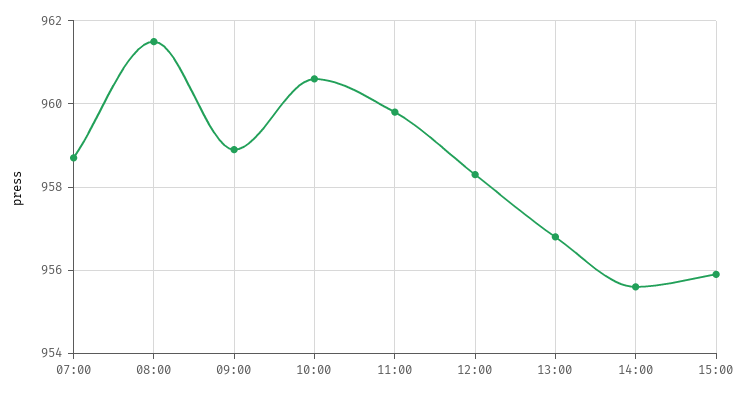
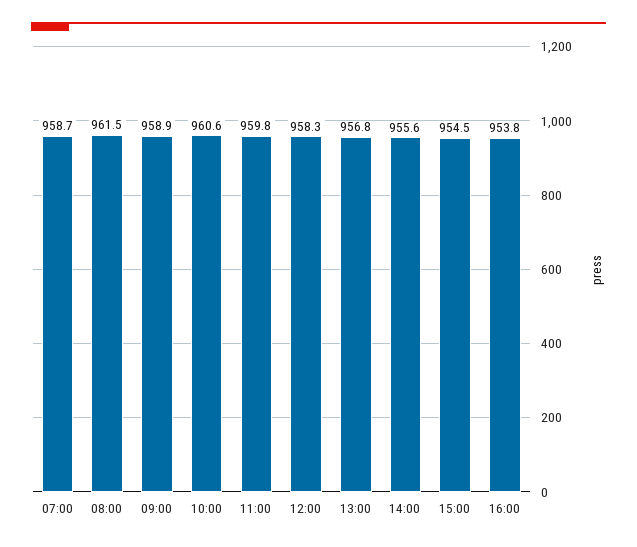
15:00: 956 -> 954.5
16:00: none -> 953.8

